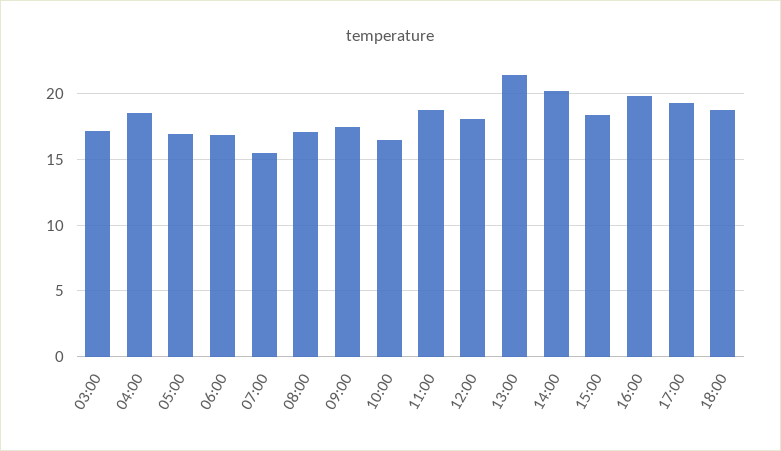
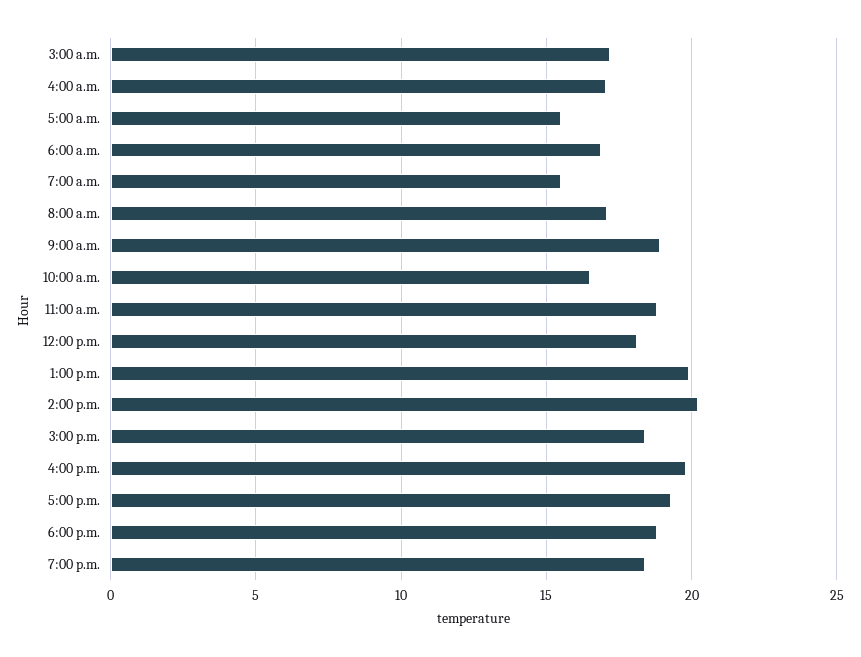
04:00: 18.5 -> 17
05:00: 17 -> 15.5
09:00: 17.5 -> 19
13:00: 21.5 -> 20
7:00 p.m.: none -> 18.5

